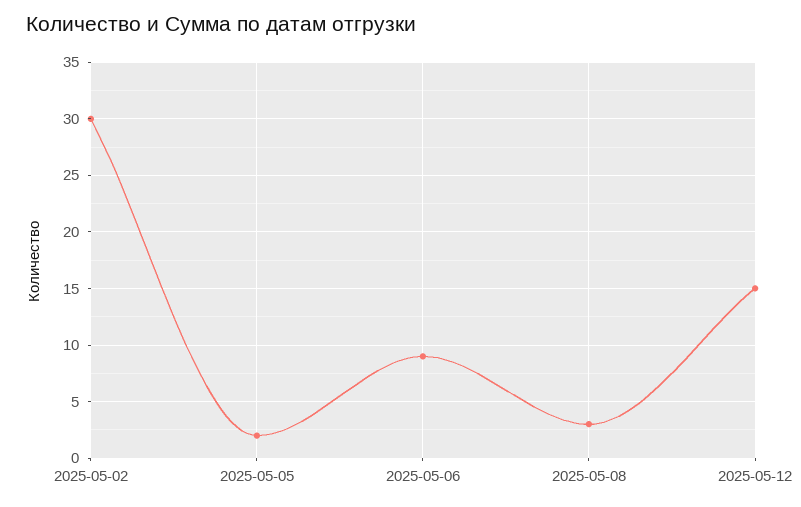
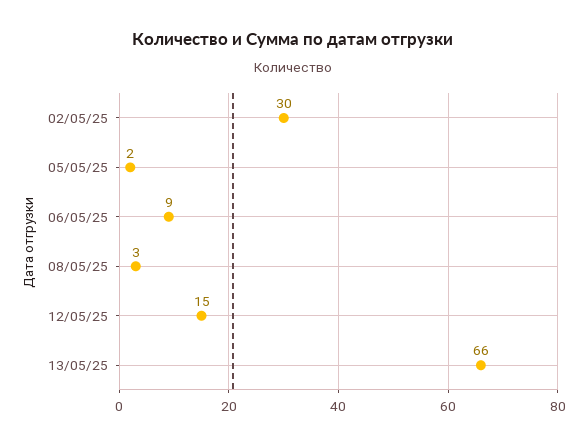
13/05/25: none -> 66

